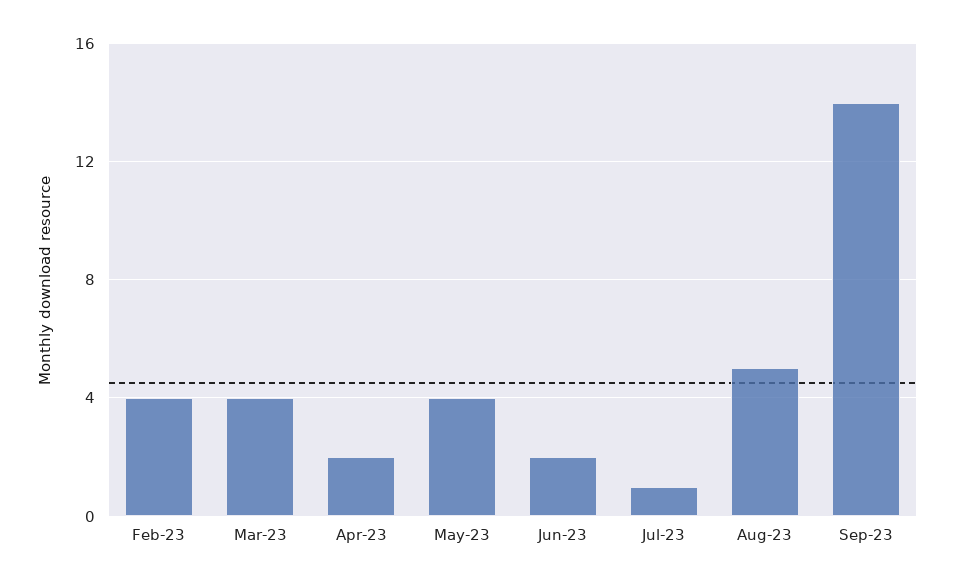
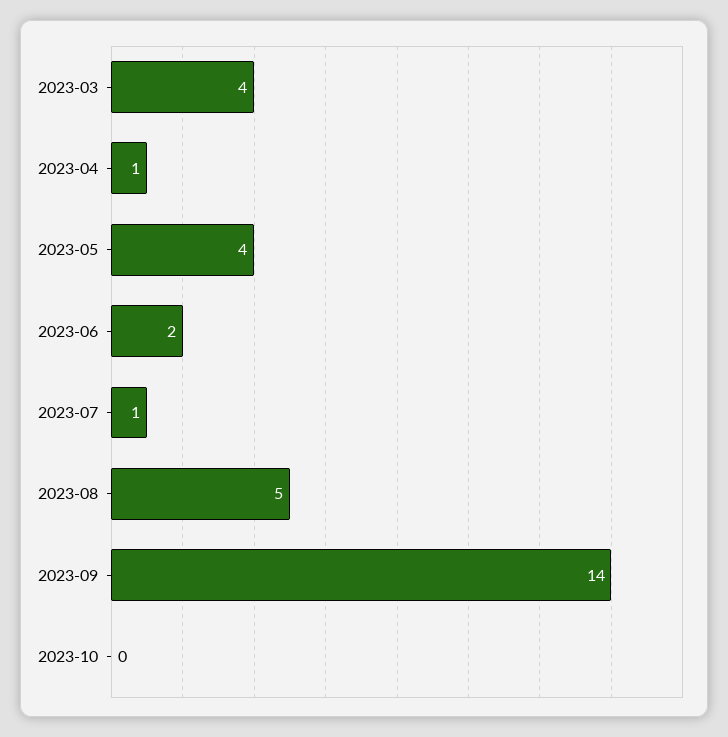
Feb-23: 4 -> none
Apr-23: 2 -> 1
2023-10: none -> 0

